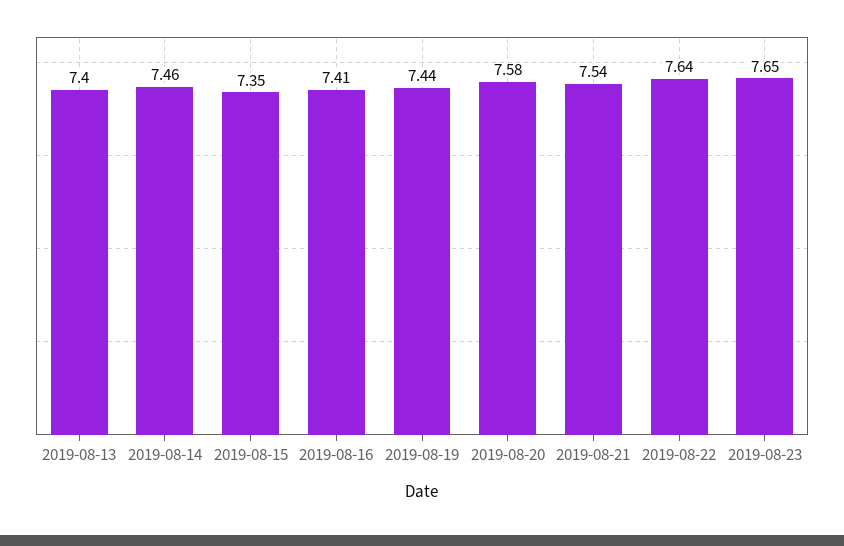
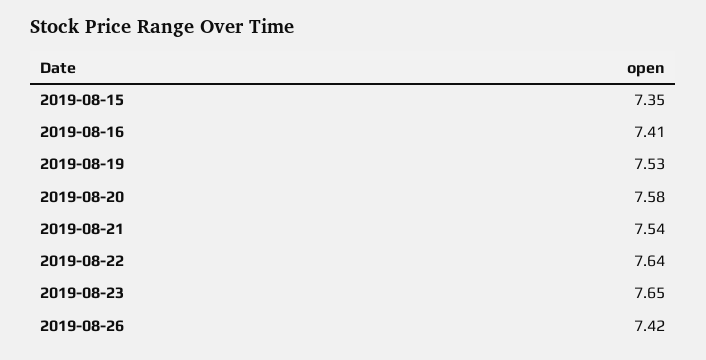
2019-08-13: 7.4 -> none
2019-08-14: 7.46 -> none
2019-08-19: 7.44 -> 7.53
2019-08-26: none -> 7.42

